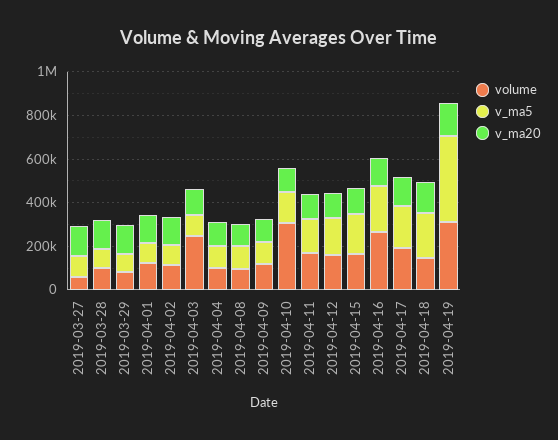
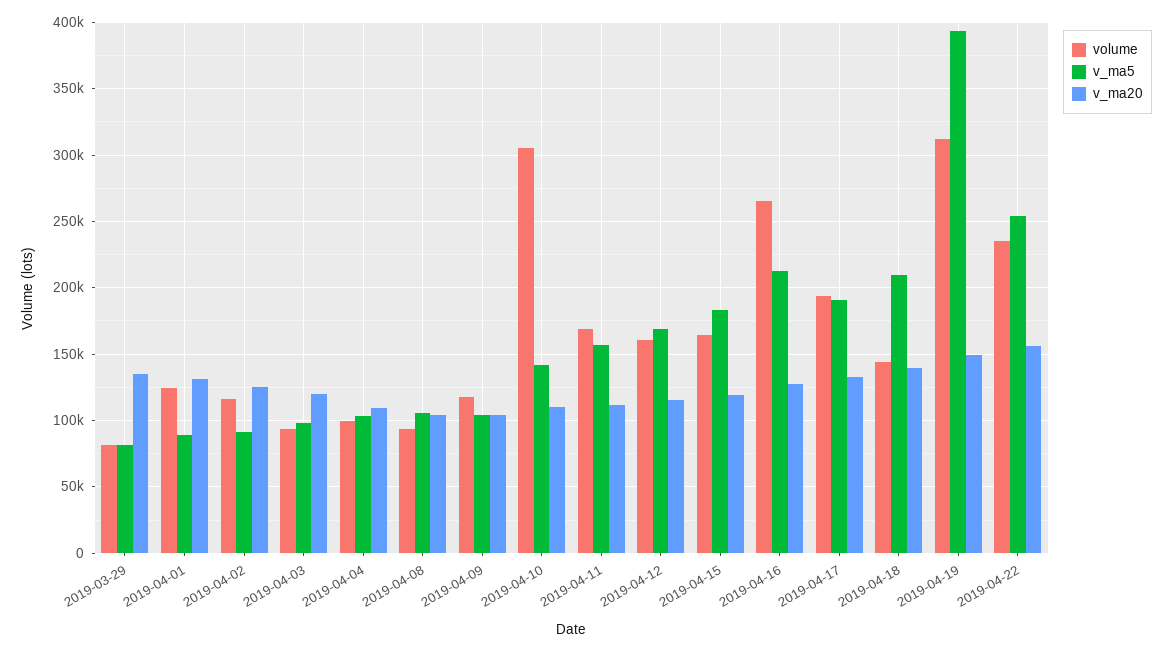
volume, 2019-03-27: 50000 -> none
v_ma5, 2019-03-27: 100000 -> none
v_ma20, 2019-03-27: 150000 -> none
volume, 2019-03-28: 100000 -> none
v_ma5, 2019-03-28: 100000 -> none
v_ma20, 2019-03-28: 150000 -> none
volume, 2019-04-03: 250000 -> 95000
volume, 2019-04-22: none -> 235000
v_ma5, 2019-04-22: none -> 255000
v_ma20, 2019-04-22: none -> 155000

